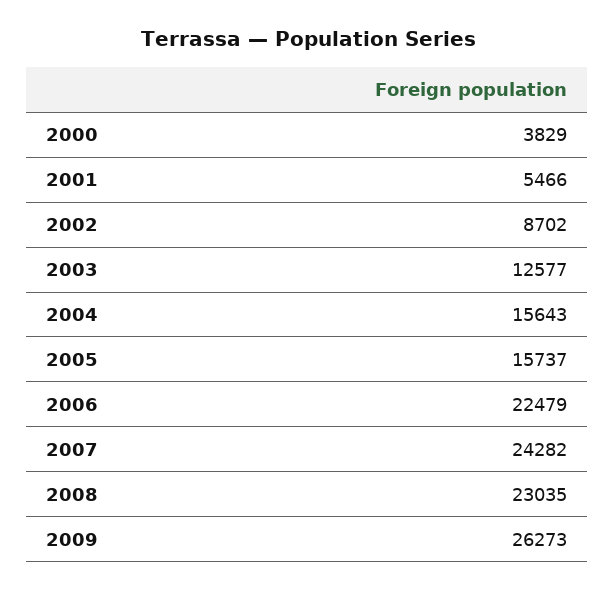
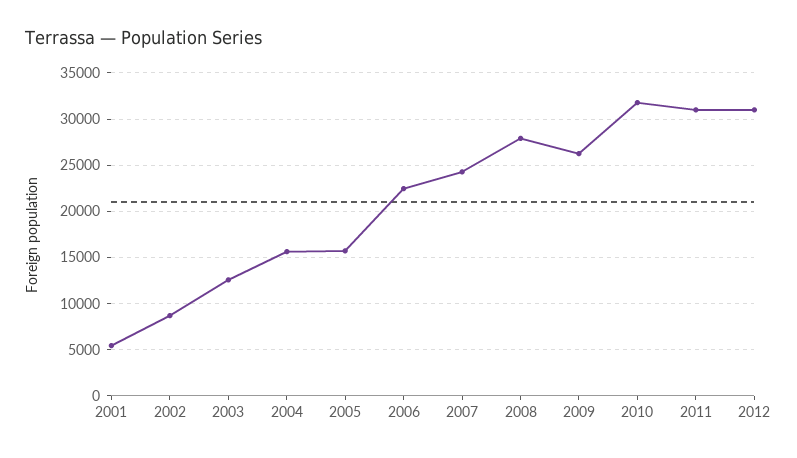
2000: 3829 -> none
2008: 23035 -> 28000
2010: none -> 32000
2011: none -> 31000
2012: none -> 31000

